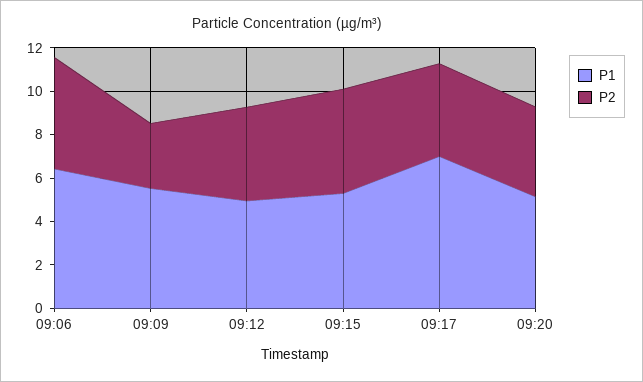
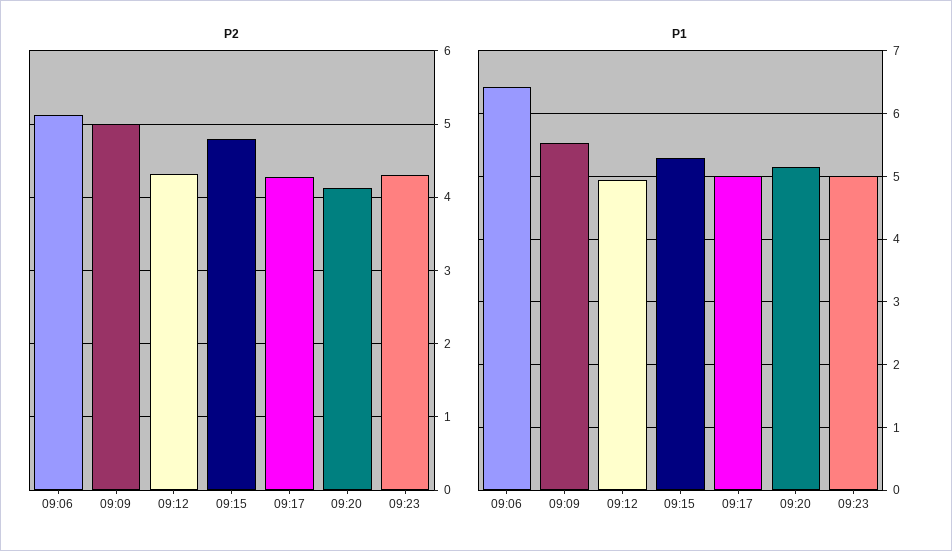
P2, 09:09: 3 -> 5
P1, 09:17: 7 -> 5
P2, 09:23: none -> 4.3
P1, 09:23: none -> 5

